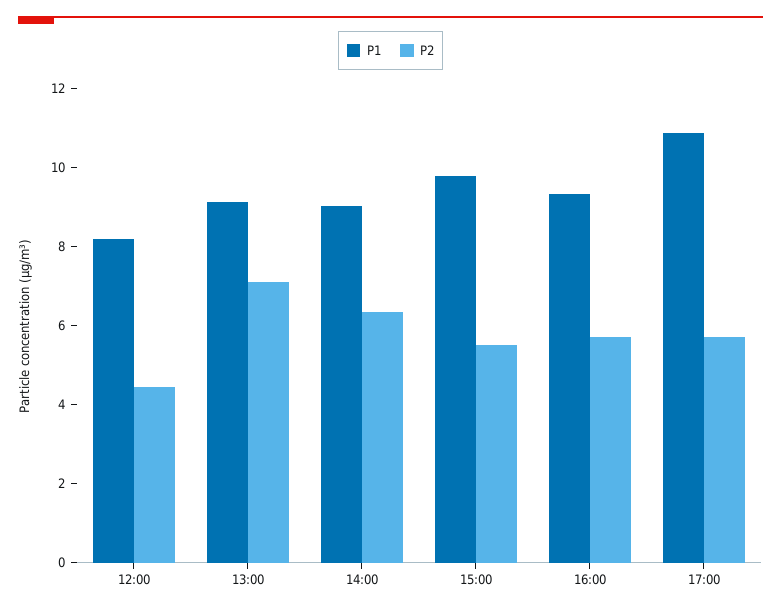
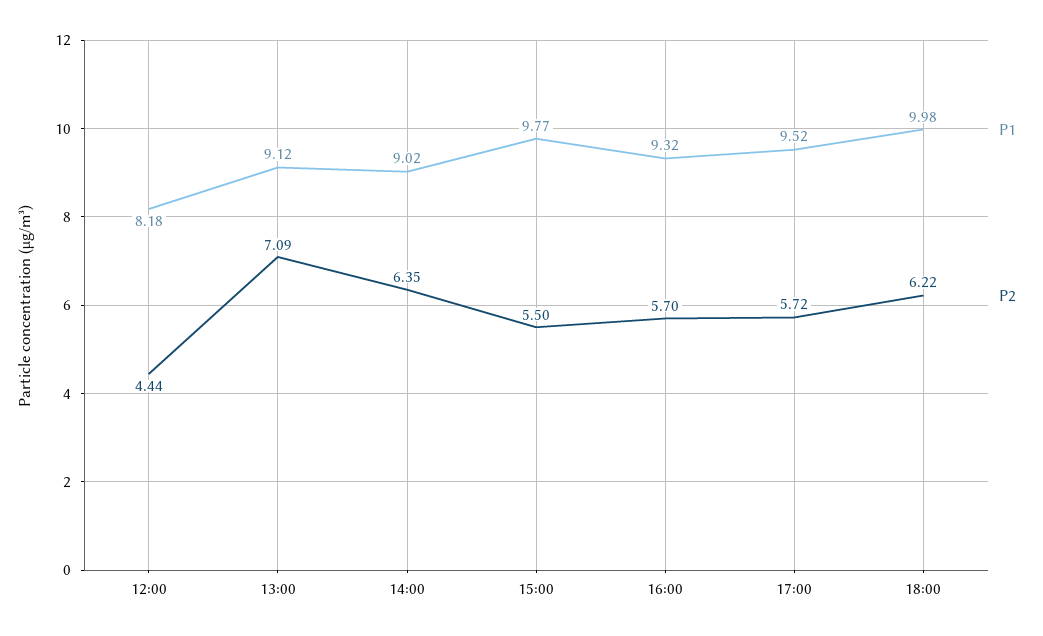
P1, 17:00: 11 -> 9.52
P1, 18:00: none -> 9.98
P2, 18:00: none -> 6.22

